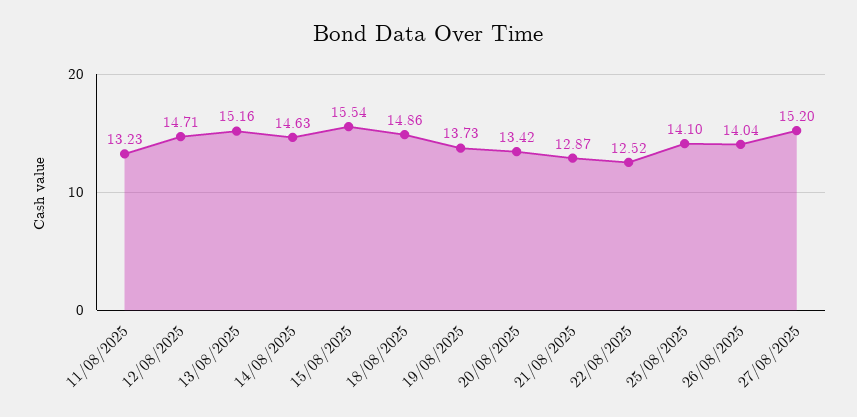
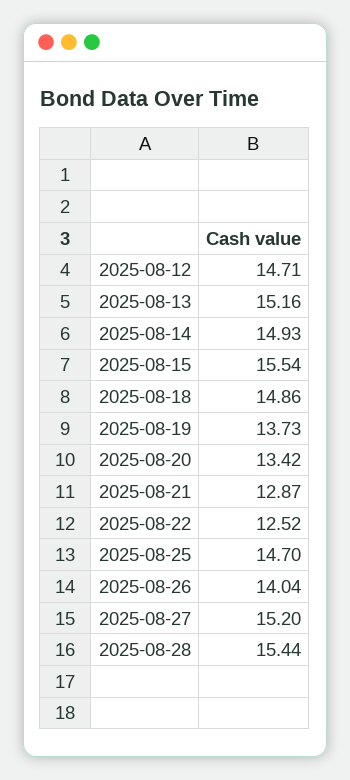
11/08/2025: 13.23 -> none
14/08/2025: 14.63 -> 14.93
25/08/2025: 14.1 -> 14.7
2025-08-28: none -> 15.44

